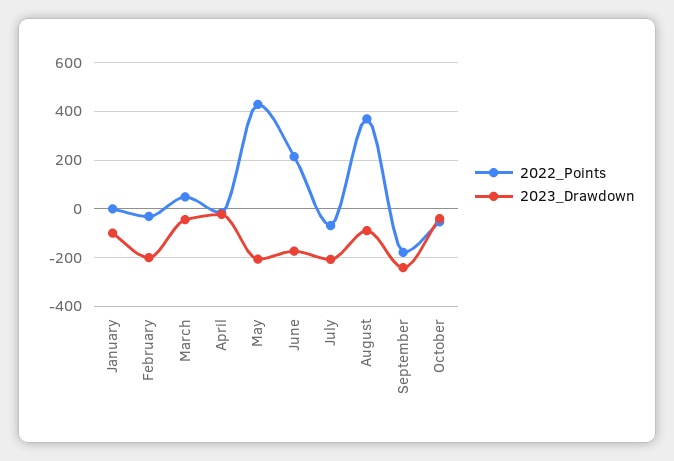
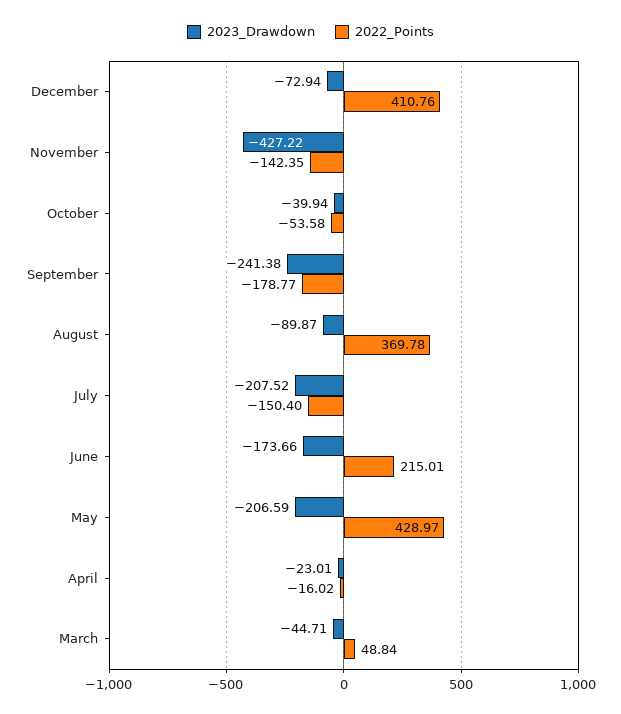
2022_Points, January: 0 -> none
2023_Drawdown, January: -100 -> none
2022_Points, February: -25 -> none
2023_Drawdown, February: -200 -> none
2022_Points, July: -75 -> -150.4
2023_Drawdown, December: none -> -72.94
2022_Points, December: none -> 410.76
2023_Drawdown, November: none -> -427.22
2022_Points, November: none -> -142.35

